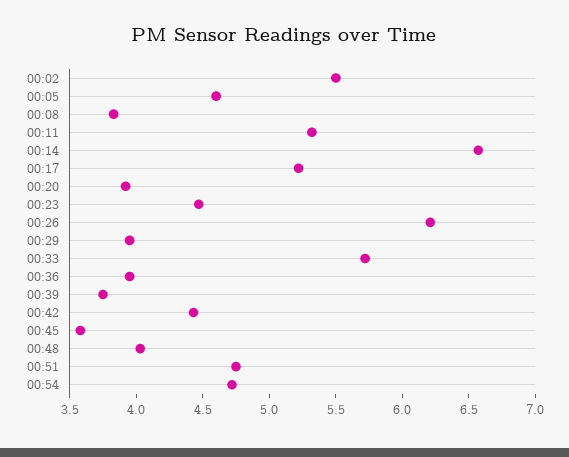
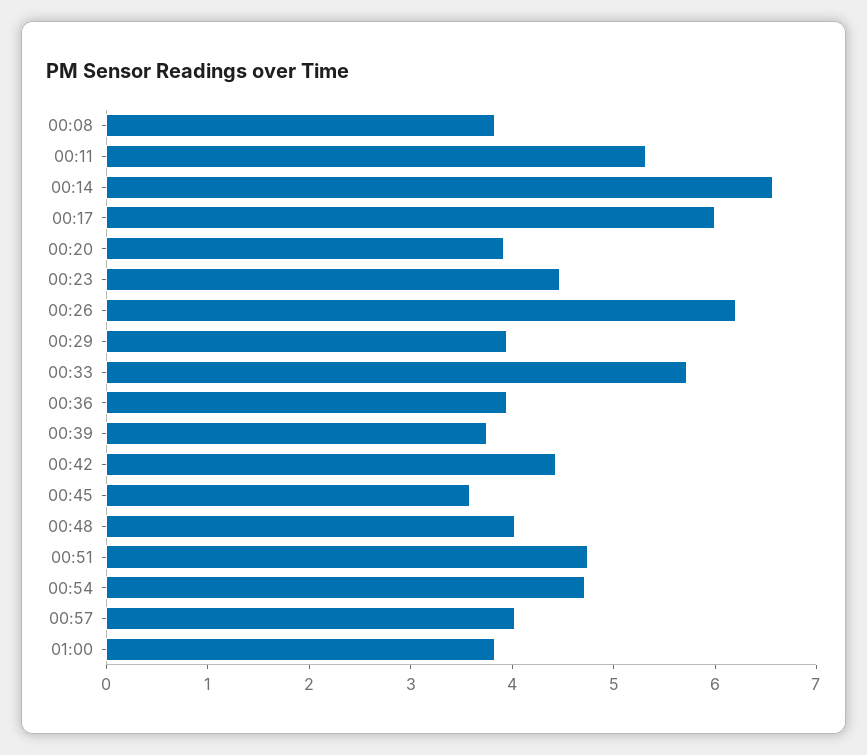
00:02: 5.5 -> none
00:05: 4.6 -> none
00:17: 5.2 -> 6
00:57: none -> 4
01:00: none -> 3.8

